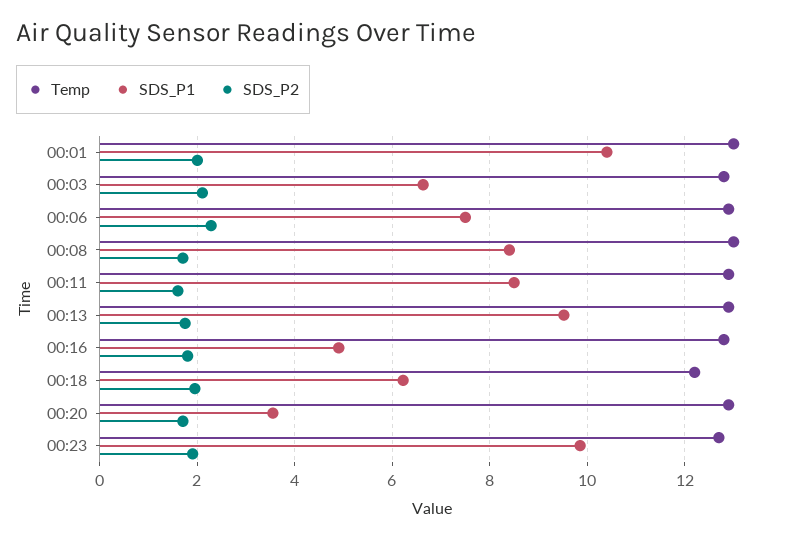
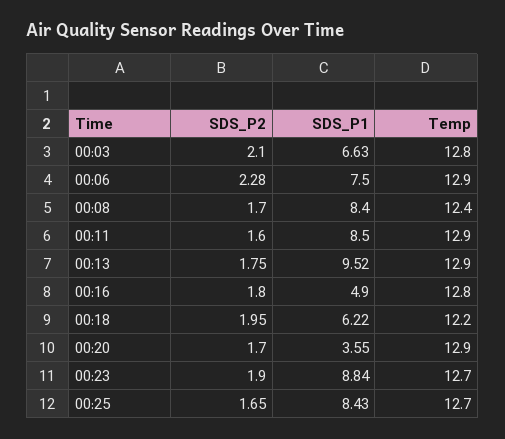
Temp, 00:01: 13 -> none
SDS_P1, 00:01: 10.4 -> none
SDS_P2, 00:01: 2 -> none
Temp, 00:08: 13 -> 12.4
SDS_P1, 00:23: 9.8 -> 8.84
SDS_P2, 00:25: none -> 1.65
SDS_P1, 00:25: none -> 8.43
Temp, 00:25: none -> 12.7

